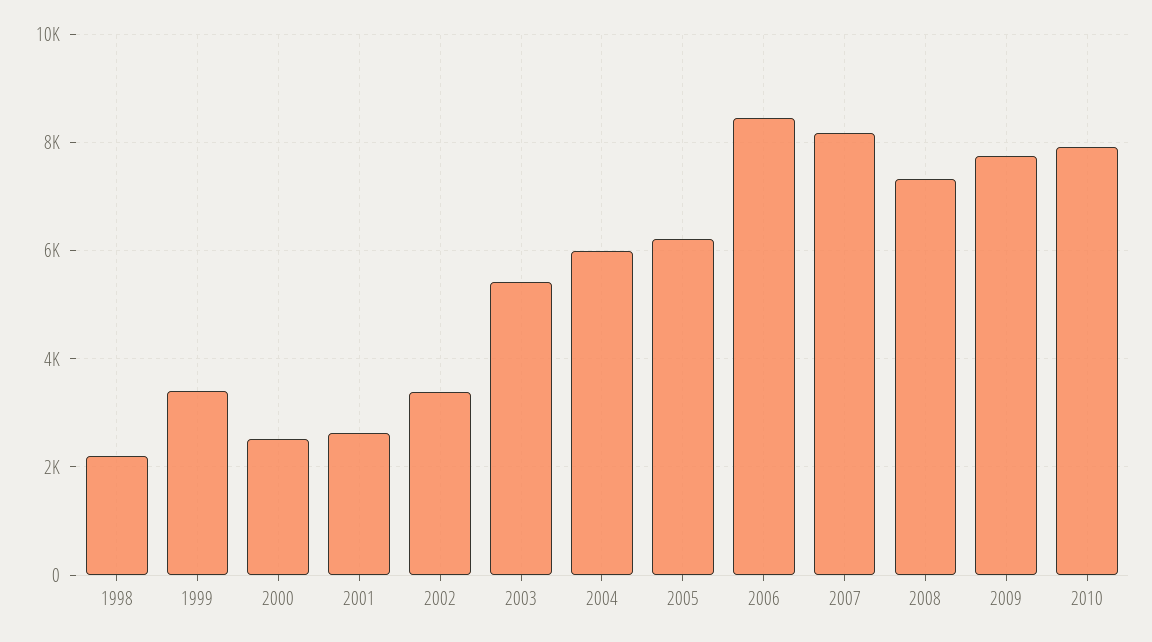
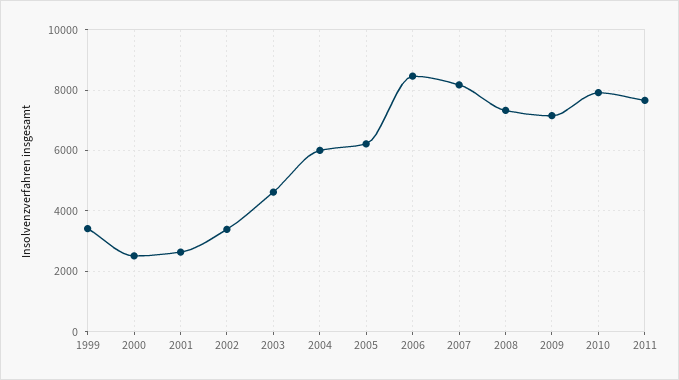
1998: 2200 -> none
2003: 5400 -> 4600
2009: 7800 -> 7200
2011: none -> 7600

